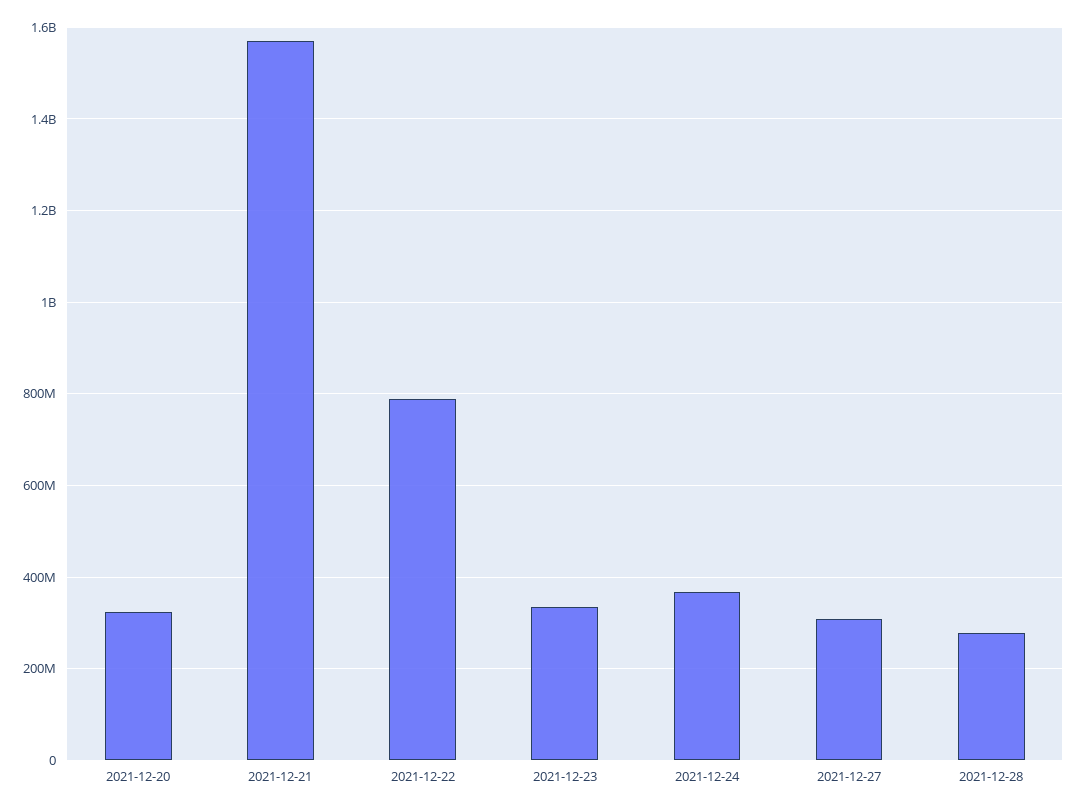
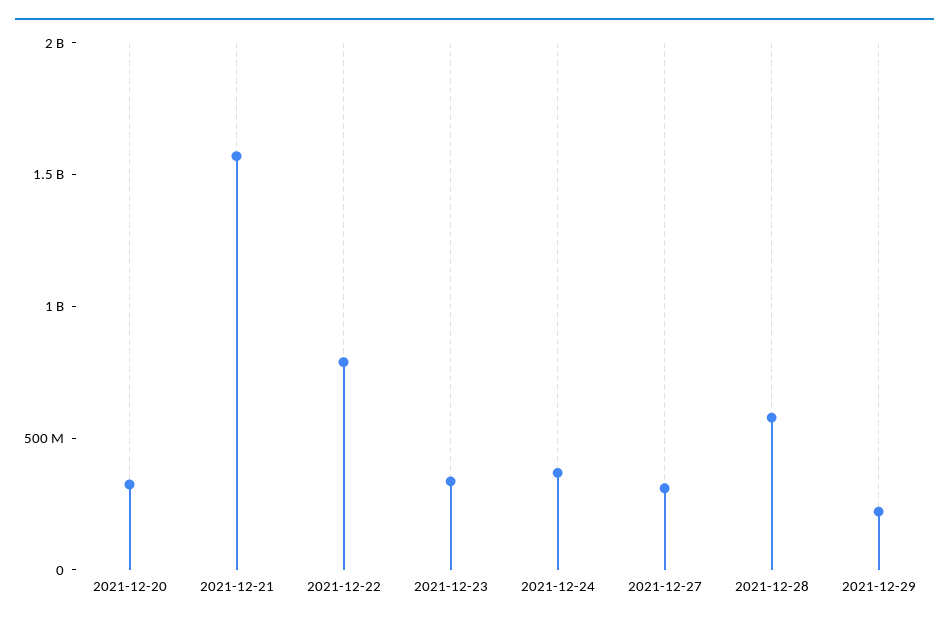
2021-12-28: 280000000 -> 600000000
2021-12-29: none -> 200000000

